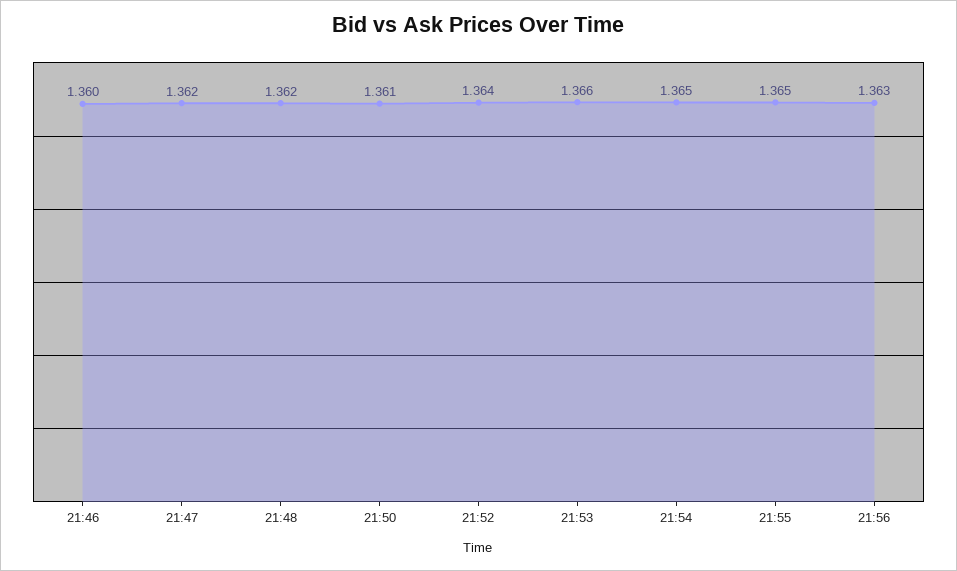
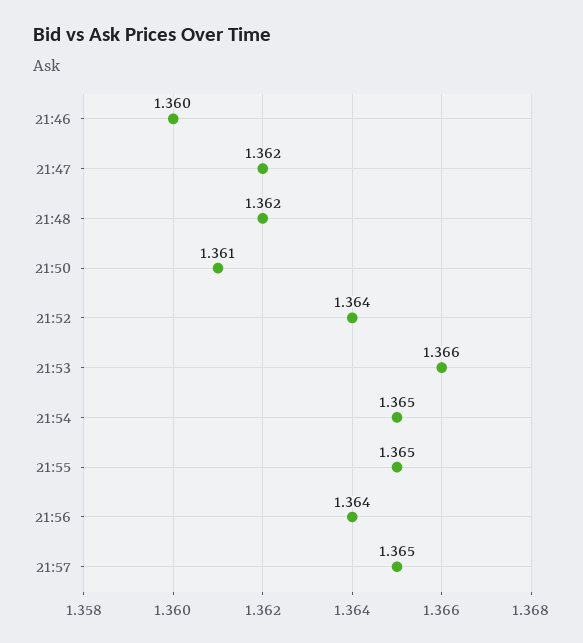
21:56: 1.363 -> 1.364
21:57: none -> 1.365

